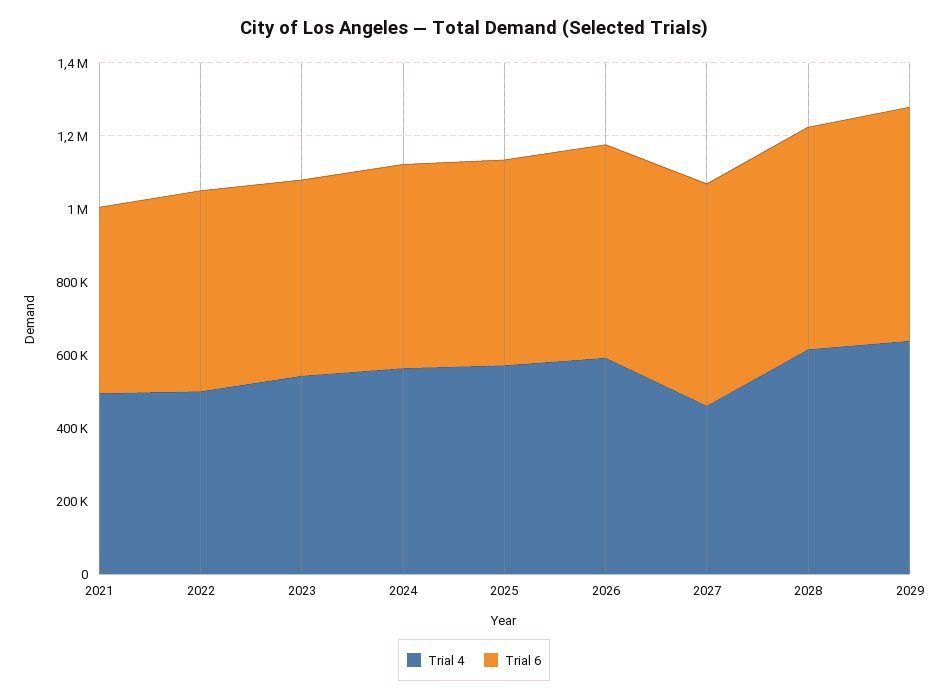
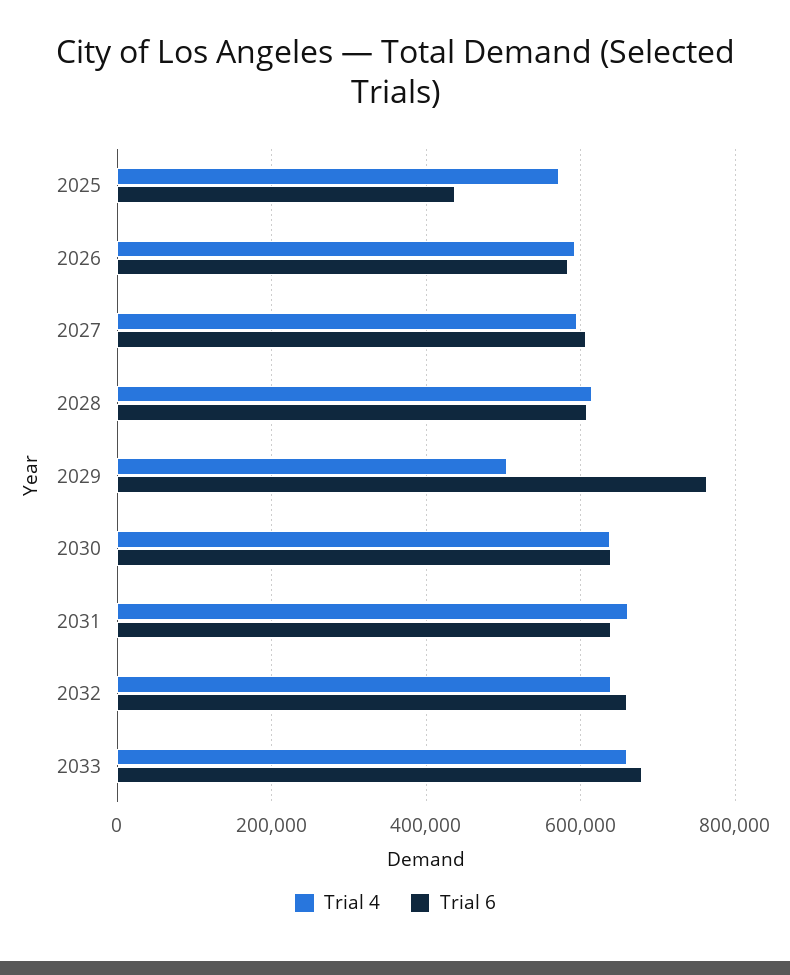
Trial 4, 2021: 500000 -> none
Trial 6, 2021: 500000 -> none
Trial 4, 2022: 500000 -> none
Trial 6, 2022: 550000 -> none
Trial 4, 2023: 550000 -> none
Trial 6, 2023: 550000 -> none
Trial 4, 2024: 550000 -> none
Trial 6, 2024: 550000 -> none
Trial 6, 2025: 550000 -> 440000
Trial 4, 2027: 450000 -> 600000
Trial 4, 2029: 650000 -> 500000
Trial 6, 2029: 650000 -> 760000
Trial 4, 2030: none -> 640000
Trial 6, 2030: none -> 640000
Trial 4, 2031: none -> 660000
Trial 6, 2031: none -> 640000
Trial 4, 2032: none -> 640000
Trial 6, 2032: none -> 660000
Trial 4, 2033: none -> 660000
Trial 6, 2033: none -> 680000

